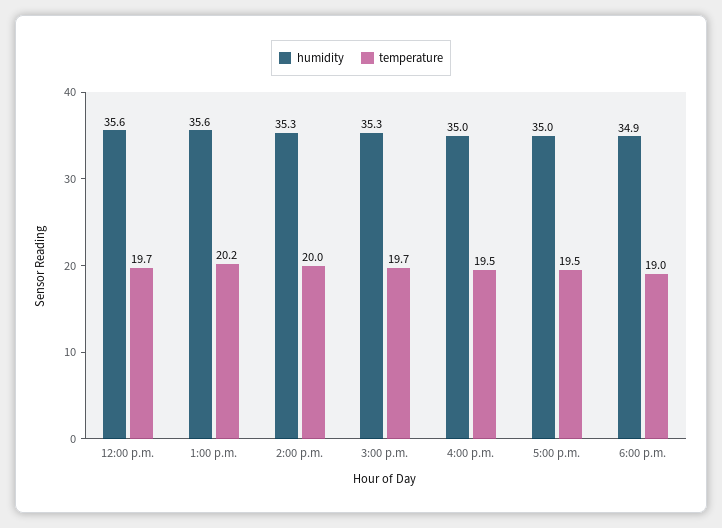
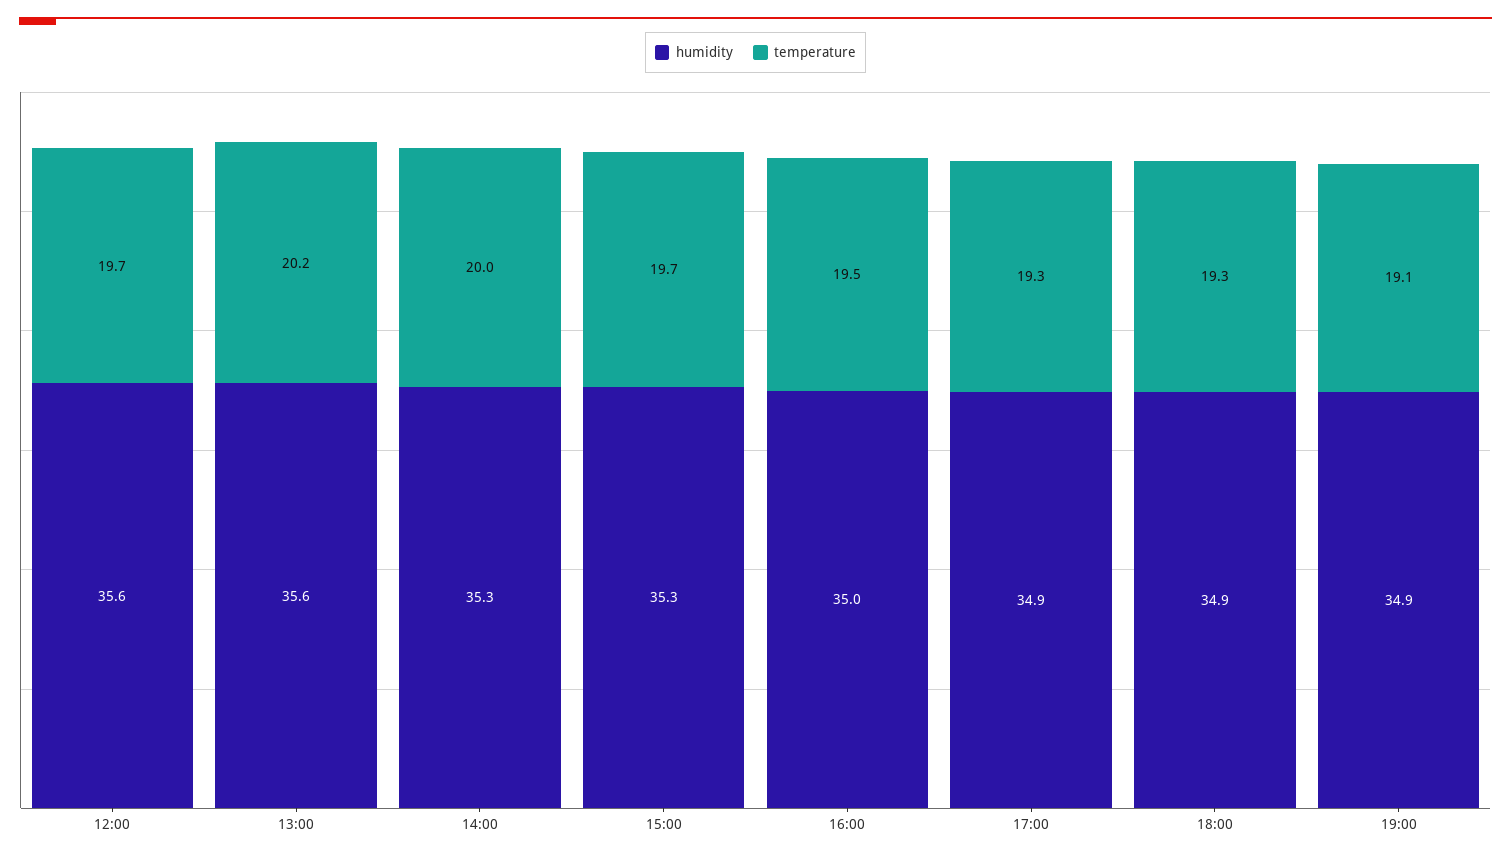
humidity, 5:00 p.m.: 35 -> 34.9
temperature, 5:00 p.m.: 19.5 -> 19.3
temperature, 6:00 p.m.: 19 -> 19.3
humidity, 19:00: none -> 34.9
temperature, 19:00: none -> 19.1

